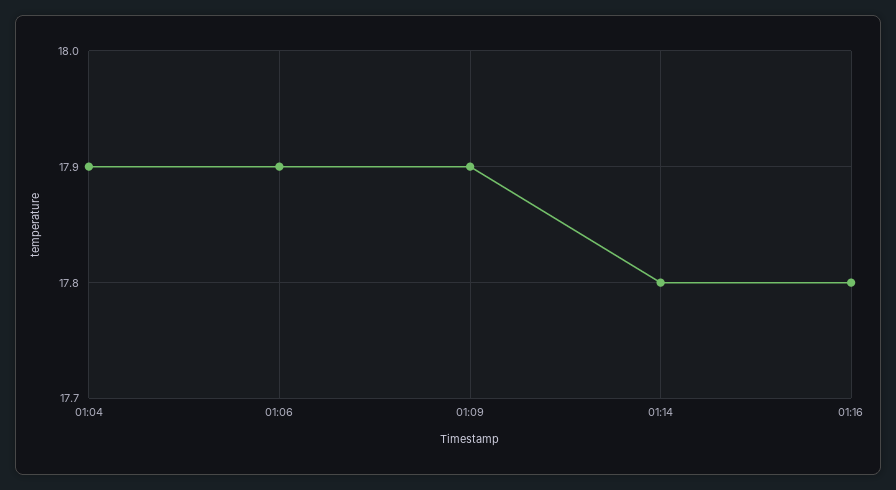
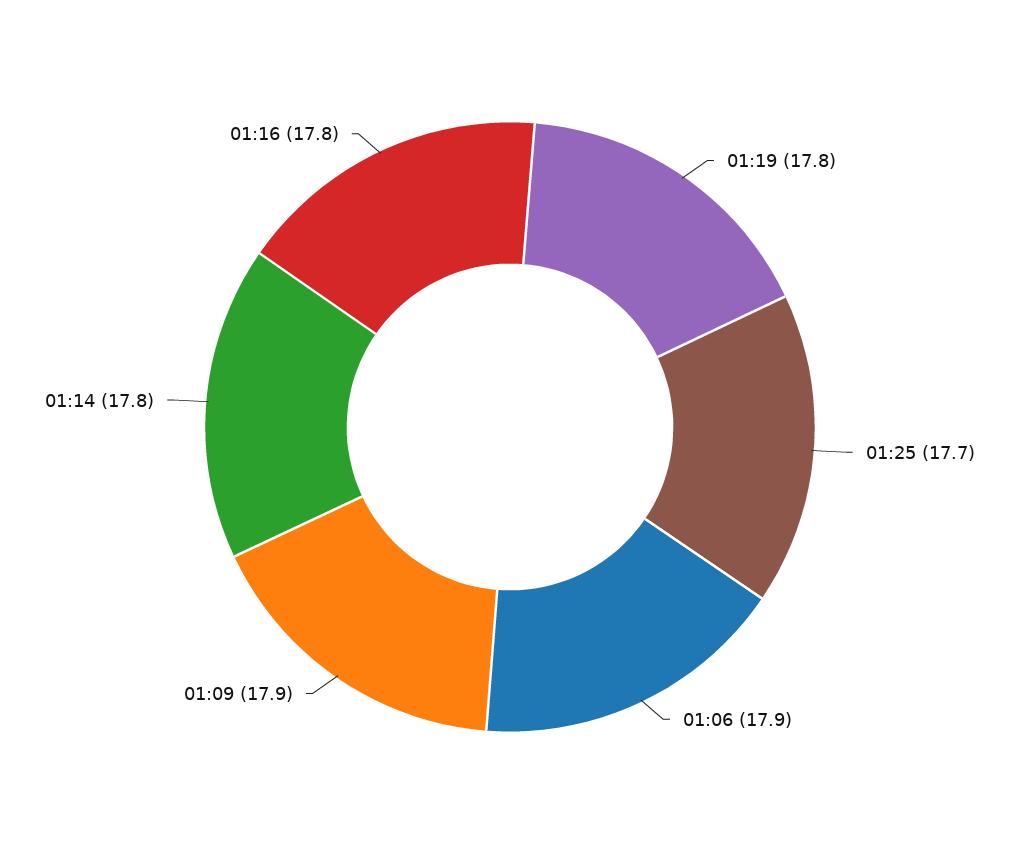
01:04: 17.9 -> none
01:19: none -> 17.8
01:25: none -> 17.7

